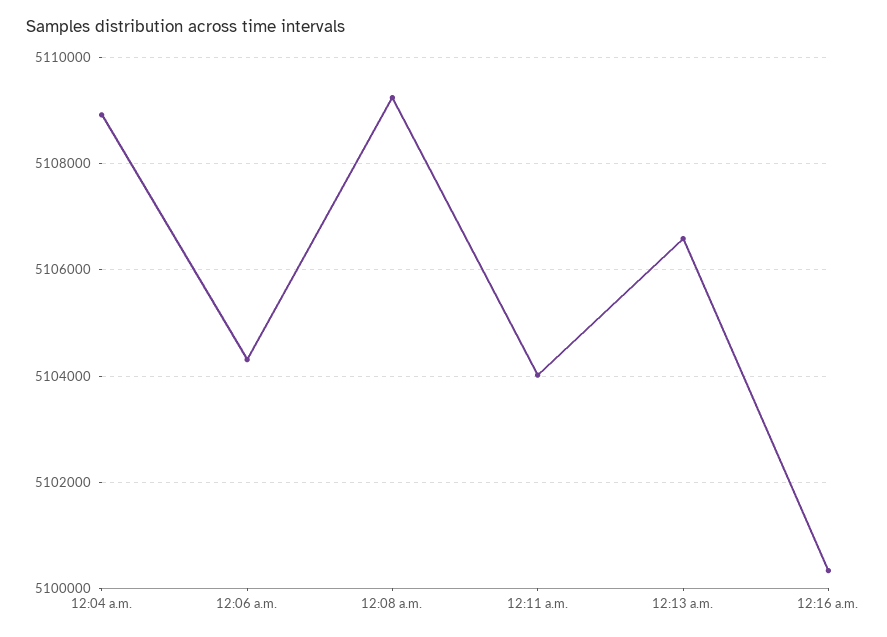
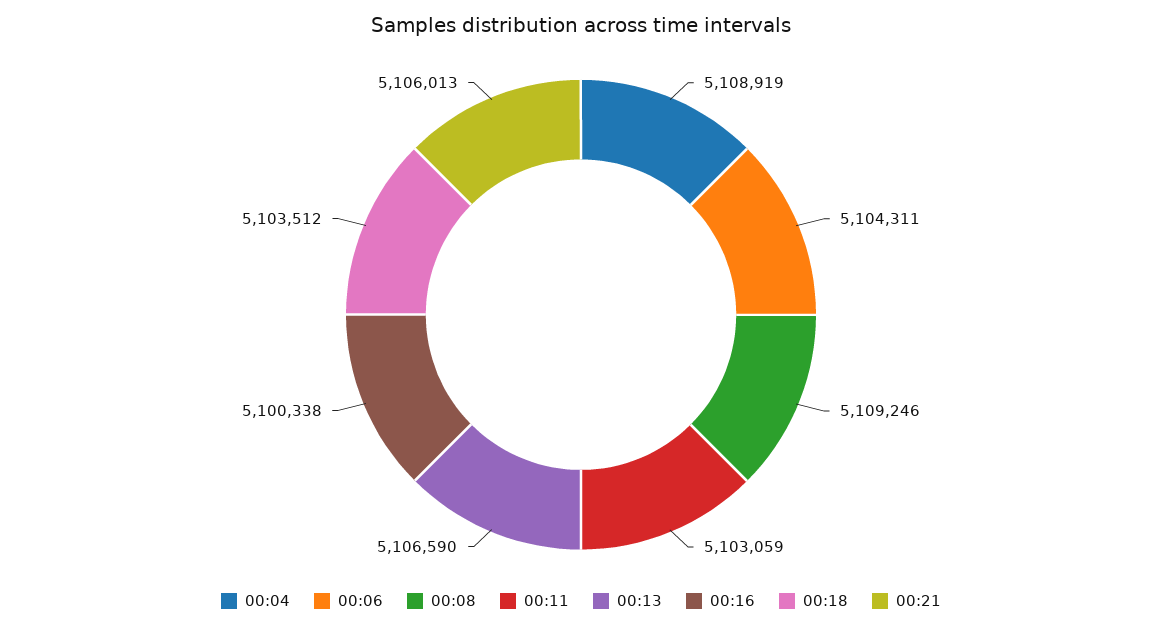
12:11 a.m.: 5104000 -> 5103059
00:18: none -> 5103512
00:21: none -> 5106013

